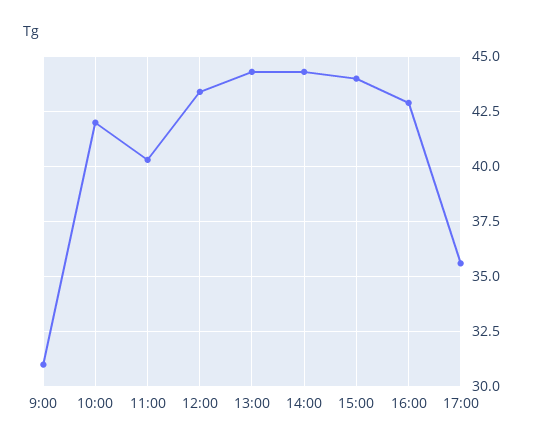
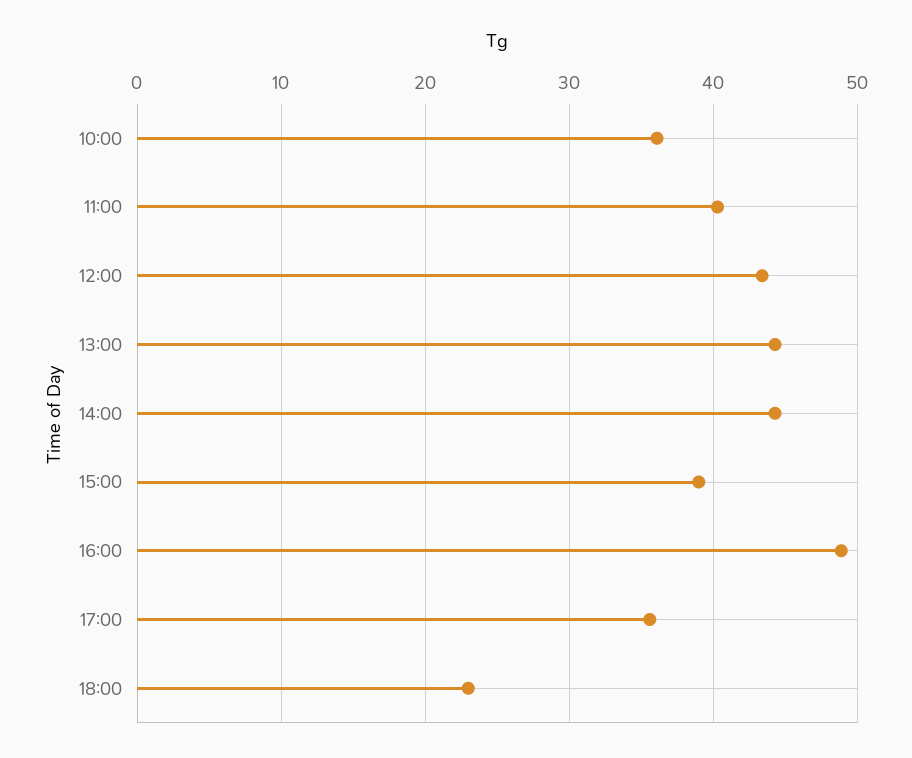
9:00: 31 -> none
10:00: 42 -> 36
15:00: 44 -> 39
16:00: 43 -> 49
18:00: none -> 23

